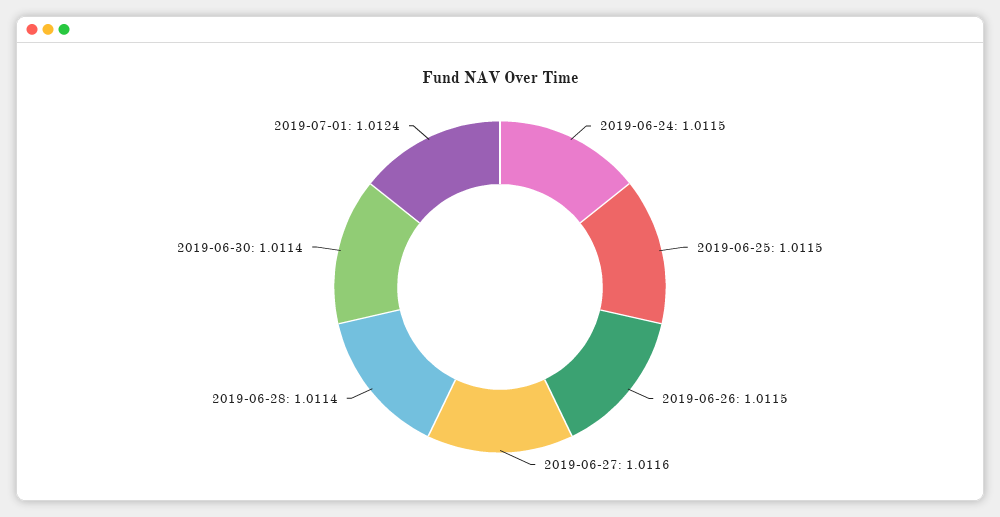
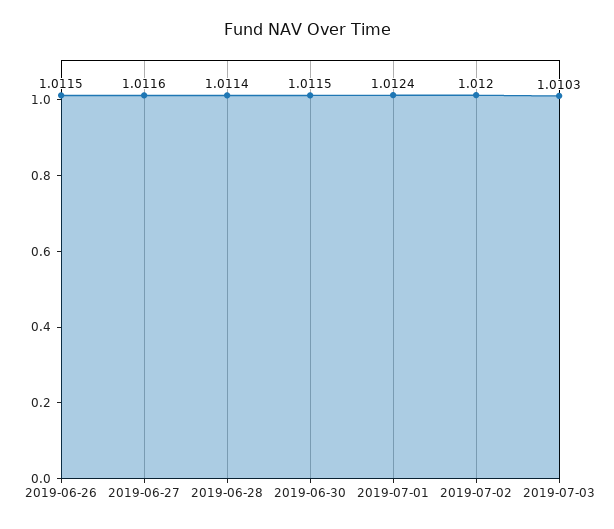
2019-06-24: 1.0115 -> none
2019-06-25: 1.0115 -> none
2019-06-30: 1.0114 -> 1.0115
2019-07-02: none -> 1.012
2019-07-03: none -> 1.0103

